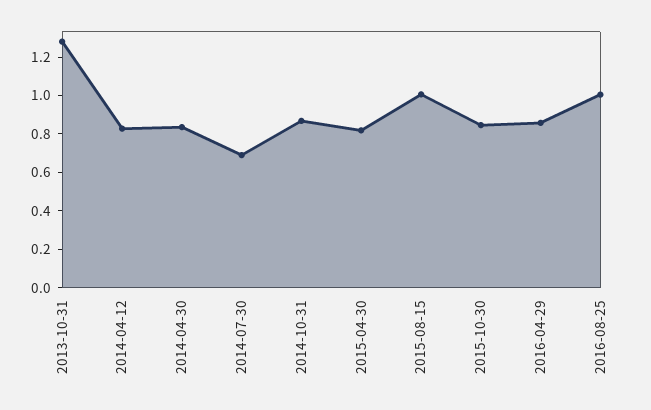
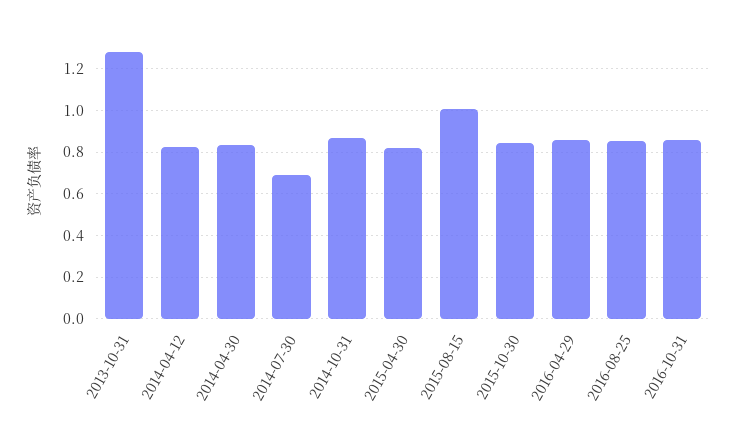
2016-08-25: 1 -> 0.85
2016-10-31: none -> 0.85

